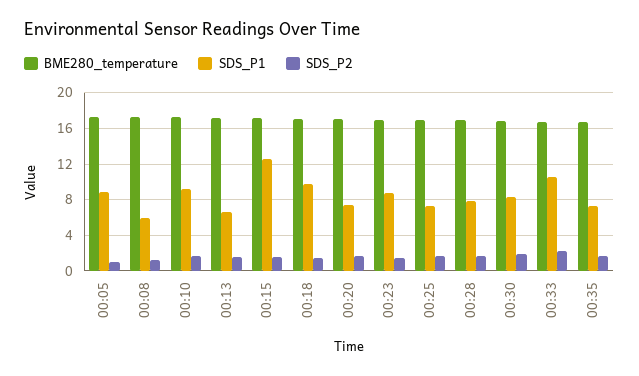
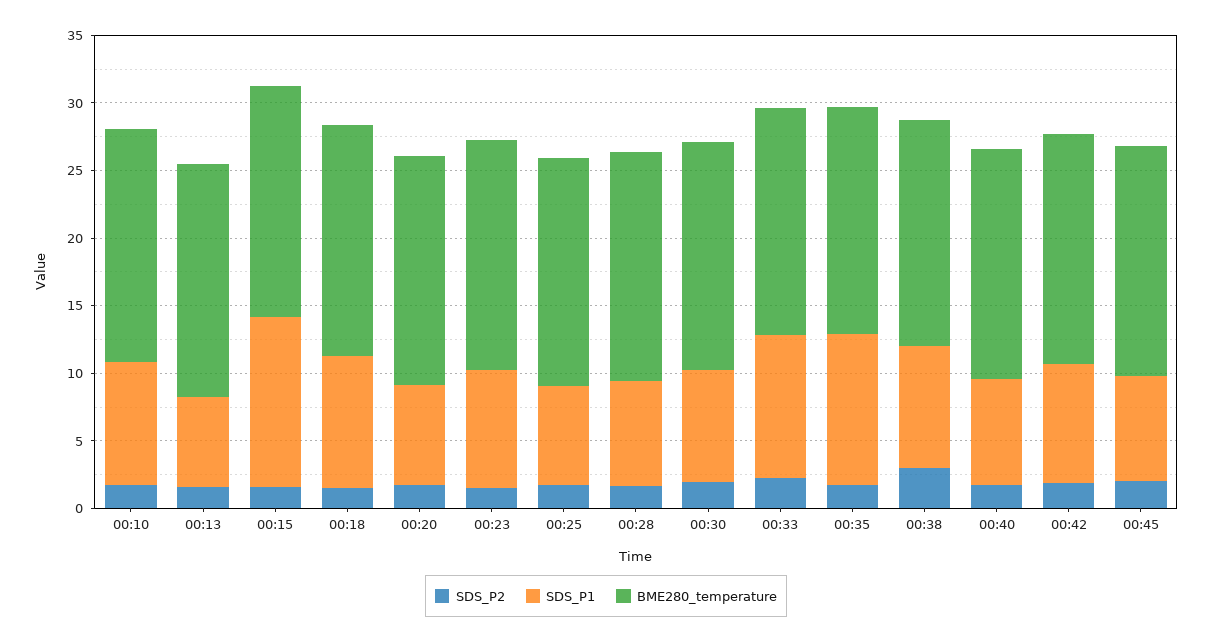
BME280_temperature, 00:05: 17 -> none
SDS_P1, 00:05: 9 -> none
SDS_P2, 00:05: 1 -> none
BME280_temperature, 00:08: 17 -> none
SDS_P1, 00:08: 6 -> none
SDS_P2, 00:08: 1 -> none
SDS_P1, 00:35: 7 -> 11
SDS_P2, 00:38: none -> 3
SDS_P1, 00:38: none -> 9
BME280_temperature, 00:38: none -> 17
SDS_P2, 00:40: none -> 2
SDS_P1, 00:40: none -> 8
BME280_temperature, 00:40: none -> 17
SDS_P2, 00:42: none -> 2
SDS_P1, 00:42: none -> 9
BME280_temperature, 00:42: none -> 17
SDS_P2, 00:45: none -> 2
SDS_P1, 00:45: none -> 8
BME280_temperature, 00:45: none -> 17

